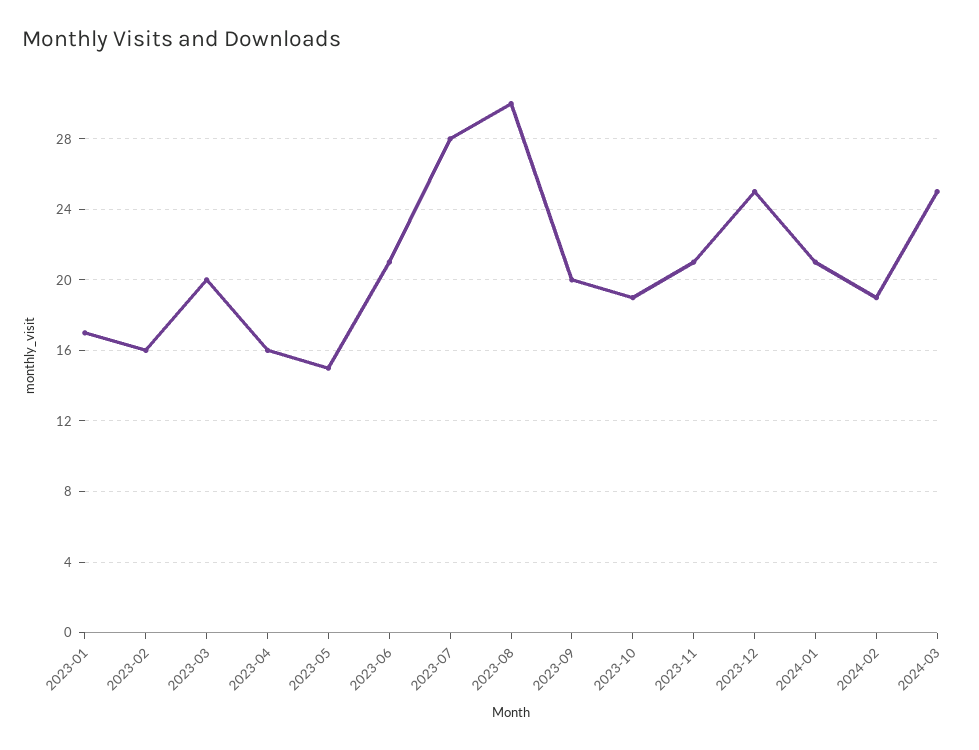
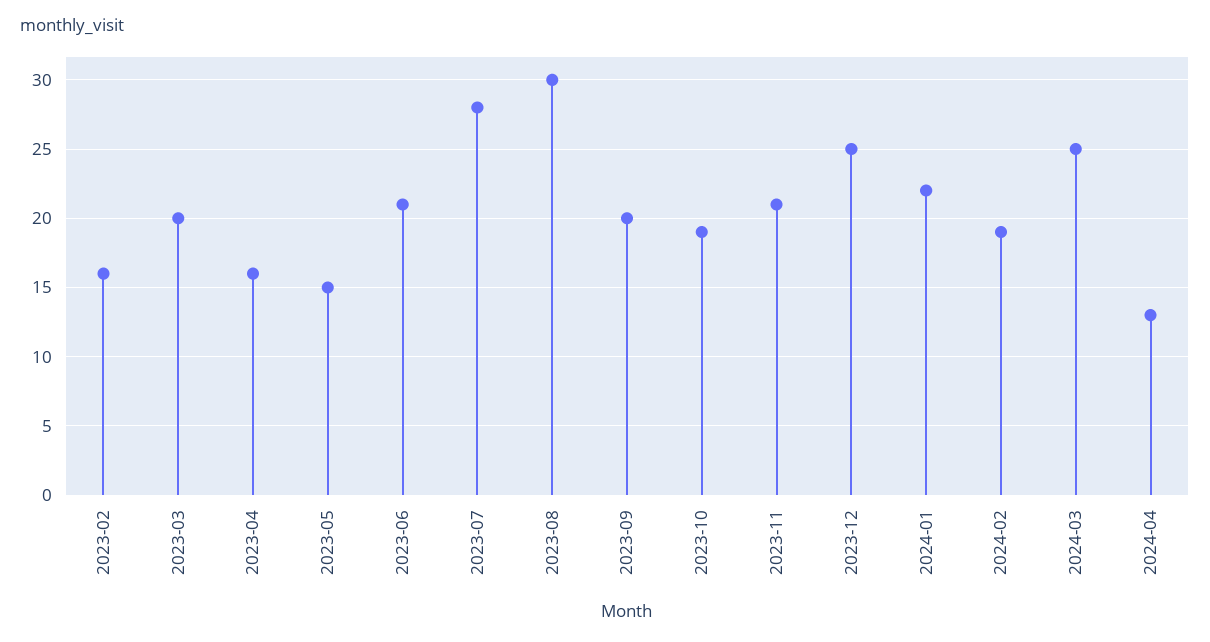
2023-01: 17 -> none
2024-01: 21 -> 22
2024-04: none -> 13

